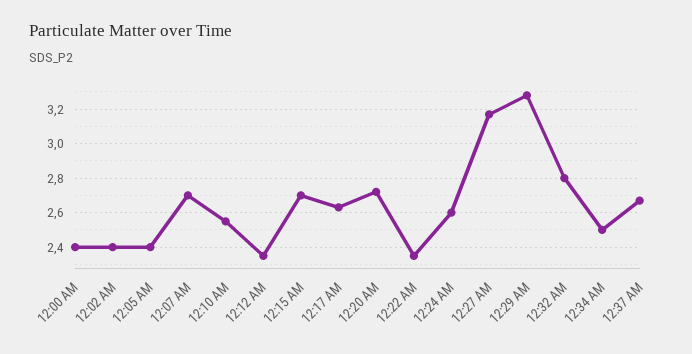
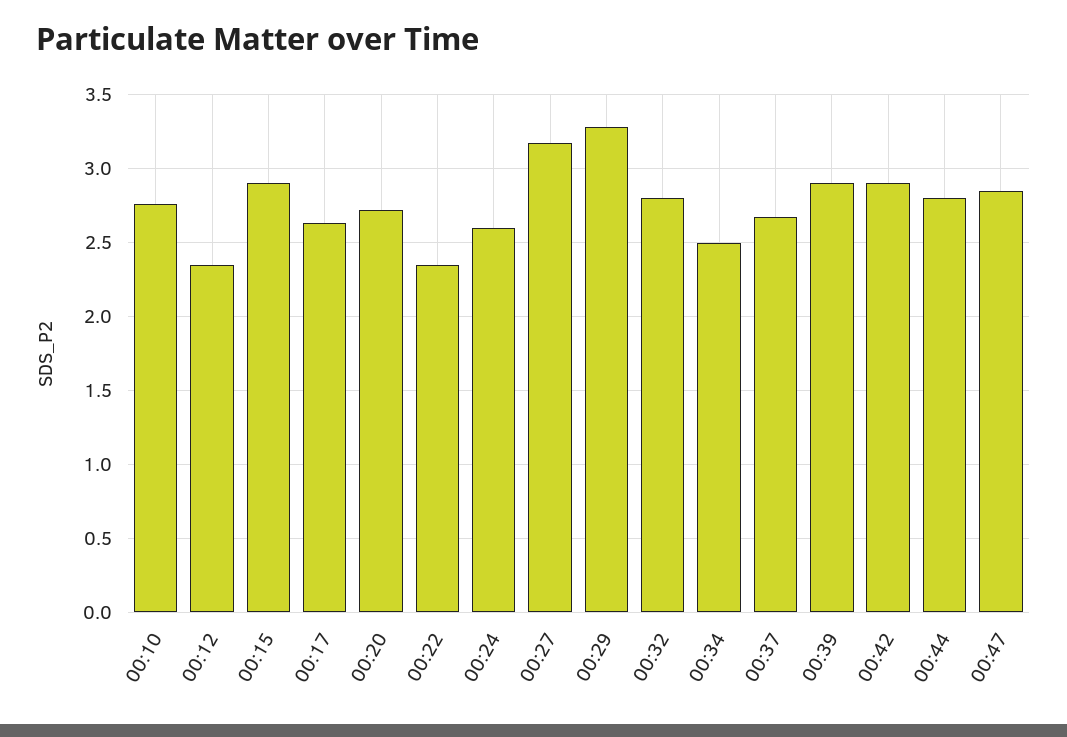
12:00 AM: 2.4 -> none
12:02 AM: 2.4 -> none
12:05 AM: 2.4 -> none
12:07 AM: 2.7 -> none
12:10 AM: 2.55 -> 2.75
12:15 AM: 2.7 -> 2.9
00:39: none -> 2.9
00:42: none -> 2.9
00:44: none -> 2.8
00:47: none -> 2.85

